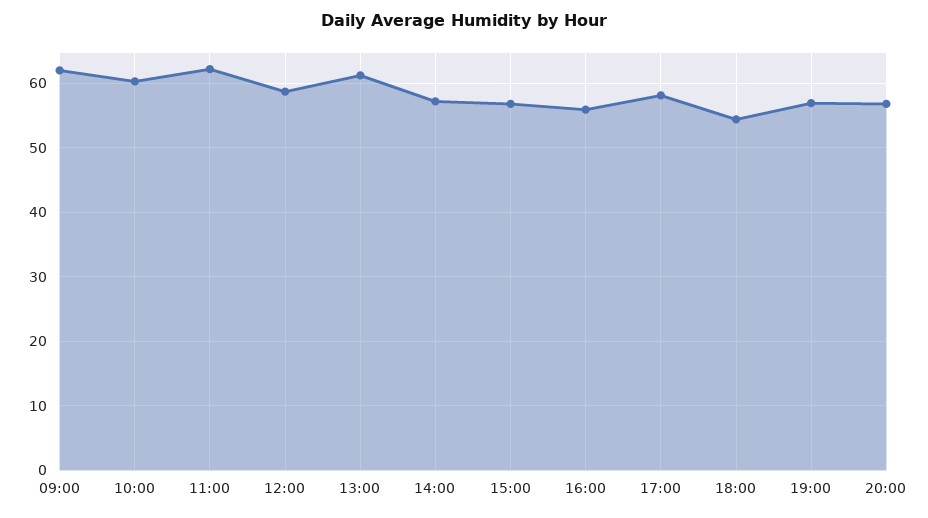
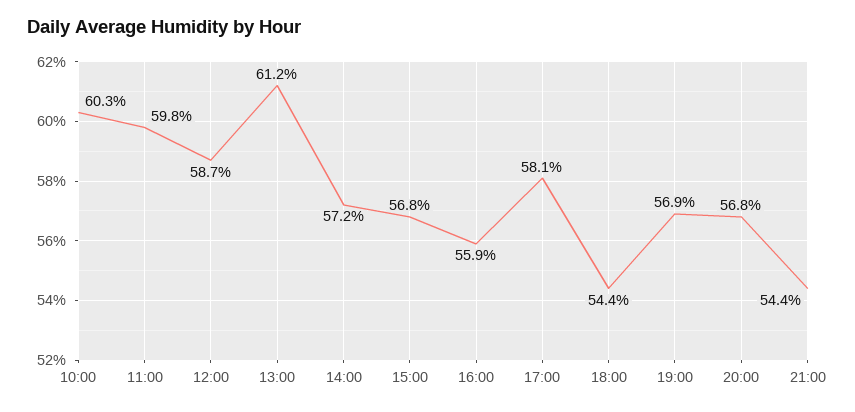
09:00: 62 -> none
11:00: 62 -> 59.8
21:00: none -> 54.4

